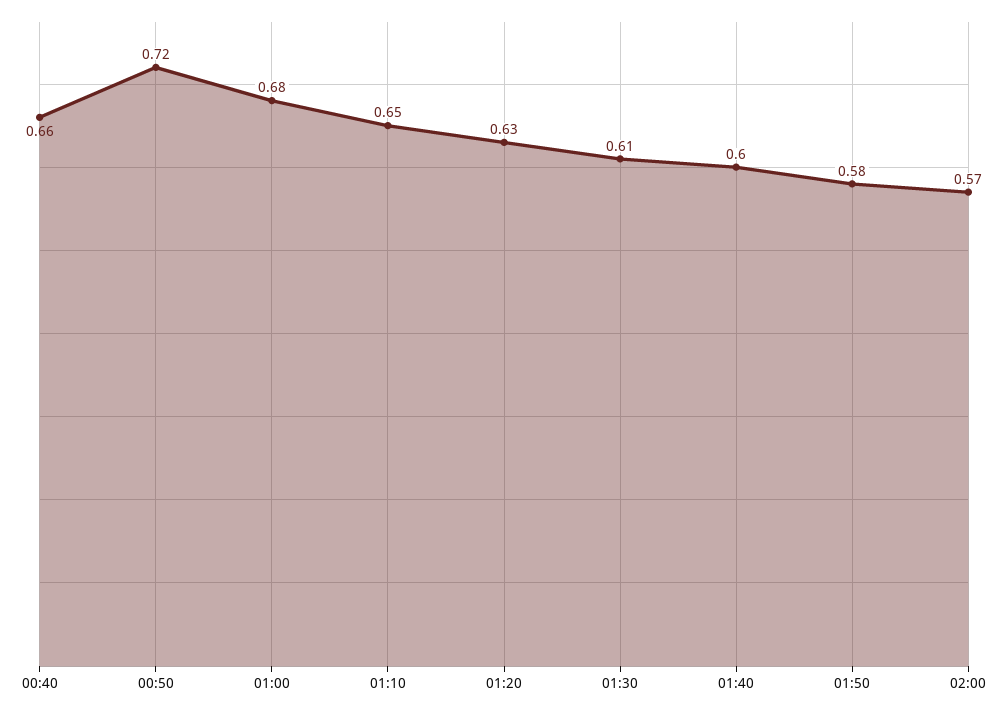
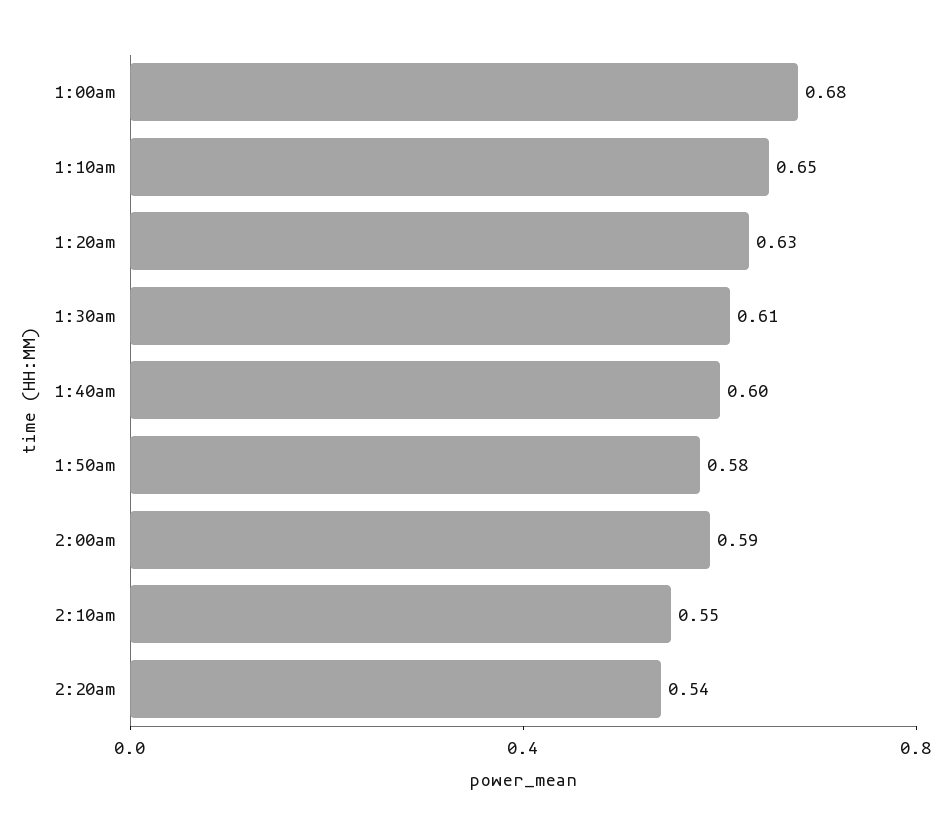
00:40: 0.66 -> none
00:50: 0.72 -> none
02:00: 0.57 -> 0.59
2:10am: none -> 0.55
2:20am: none -> 0.54

